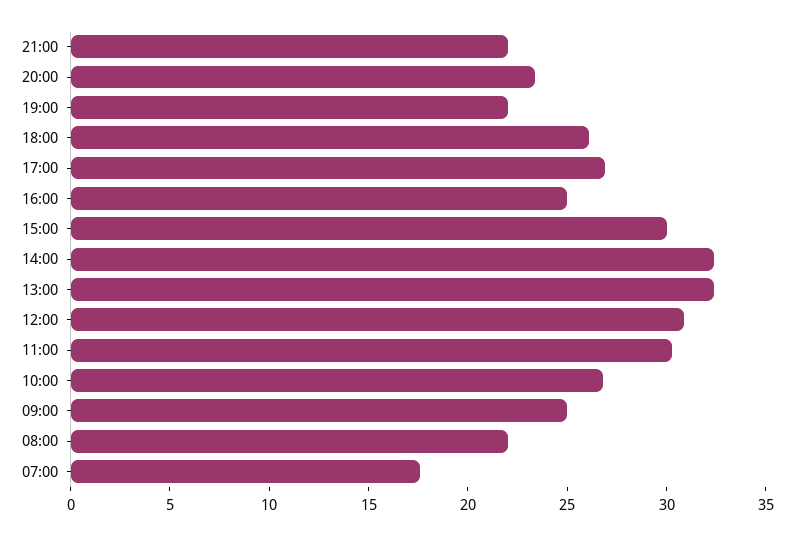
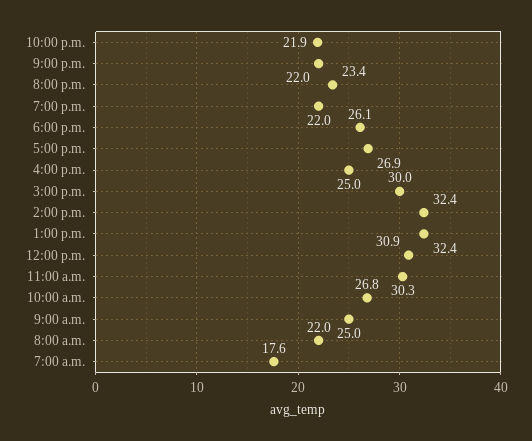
10:00 p.m.: none -> 21.9

